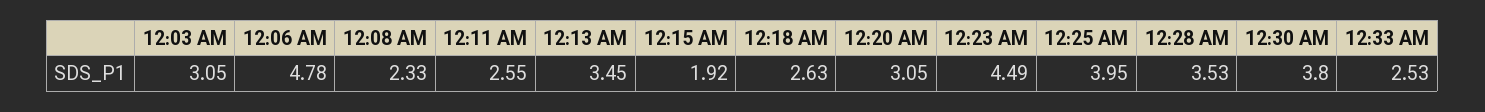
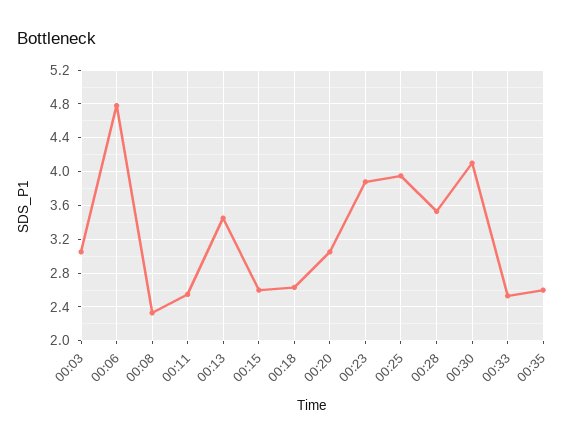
12:15 AM: 1.92 -> 2.6
12:23 AM: 4.49 -> 3.9
12:30 AM: 3.8 -> 4.1
00:35: none -> 2.6

